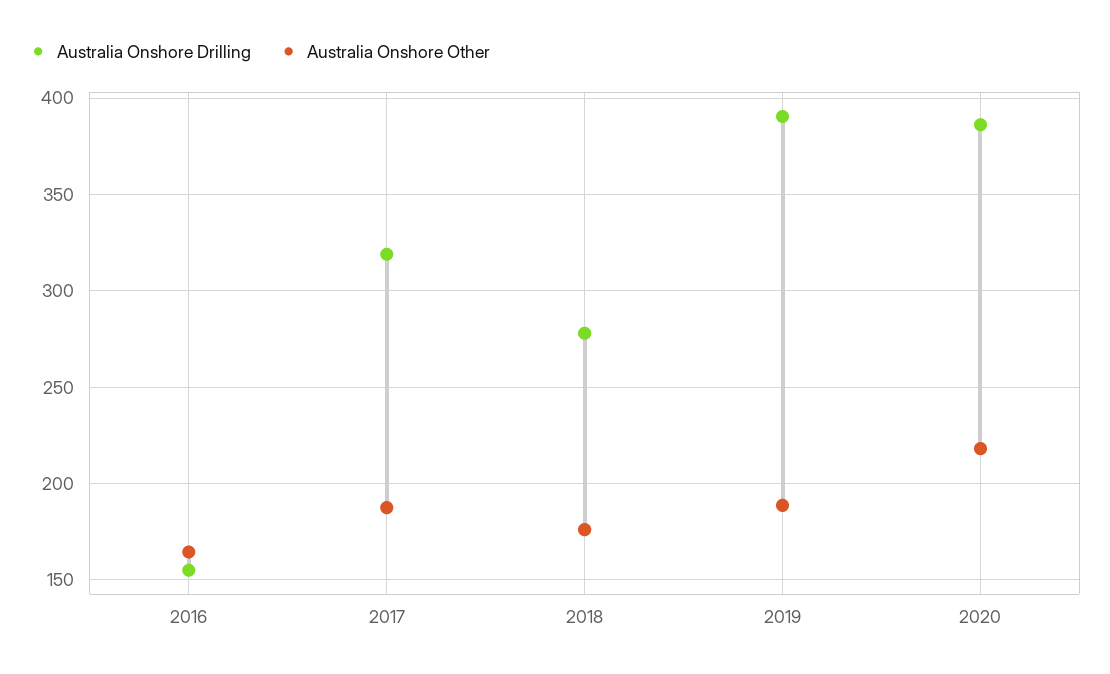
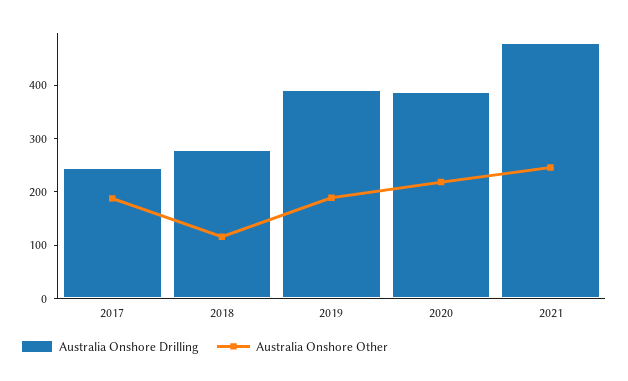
Australia Onshore Drilling, 2016: 155 -> none
Australia Onshore Other, 2016: 165 -> none
Australia Onshore Drilling, 2017: 320 -> 240
Australia Onshore Other, 2018: 175 -> 120
Australia Onshore Drilling, 2021: none -> 480
Australia Onshore Other, 2021: none -> 240

